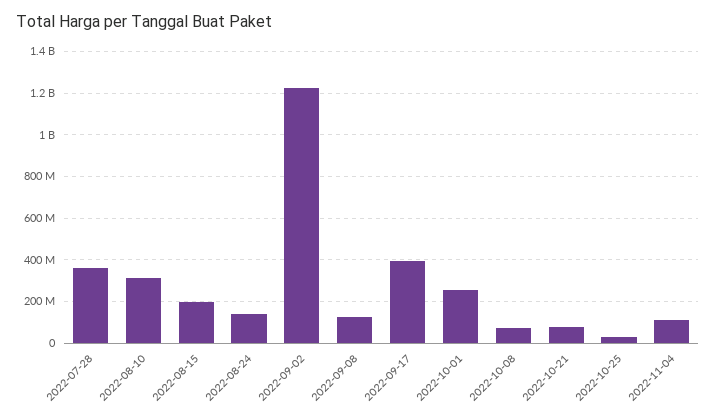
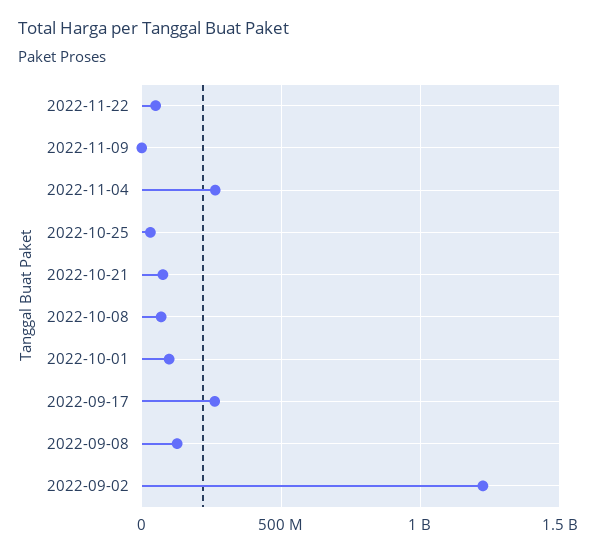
2022-07-28: 350000000 -> none
2022-08-10: 300000000 -> none
2022-08-15: 200000000 -> none
2022-08-24: 150000000 -> none
2022-09-17: 400000000 -> 250000000
2022-10-01: 250000000 -> 100000000
2022-11-04: 100000000 -> 250000000
2022-11-22: none -> 50000000
2022-11-09: none -> 0

